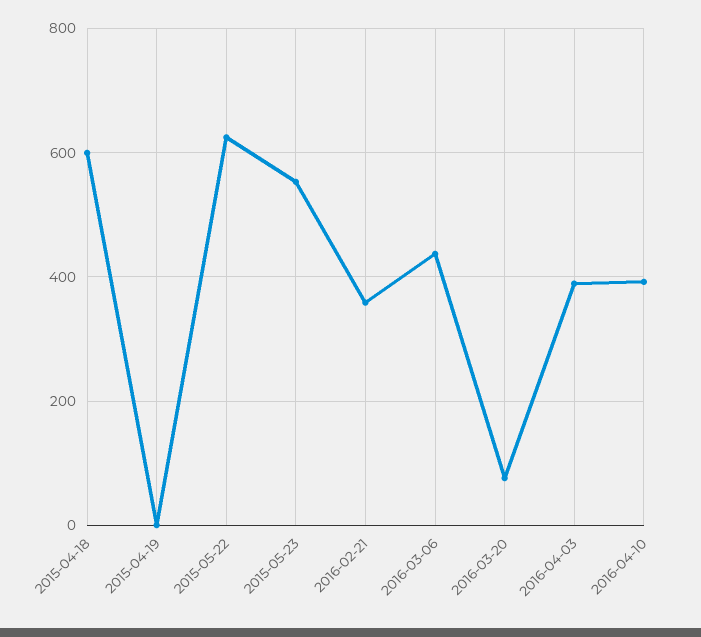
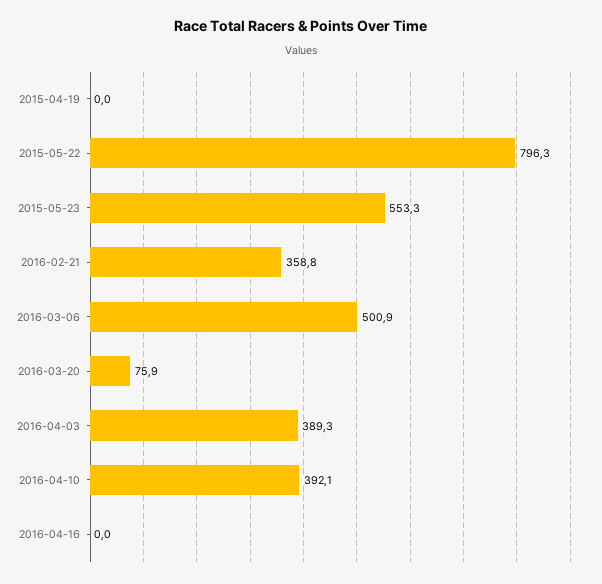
2015-04-18: 600 -> none
2015-05-22: 620 -> 796.3
2016-03-06: 440 -> 500.9
2016-04-16: none -> 0

